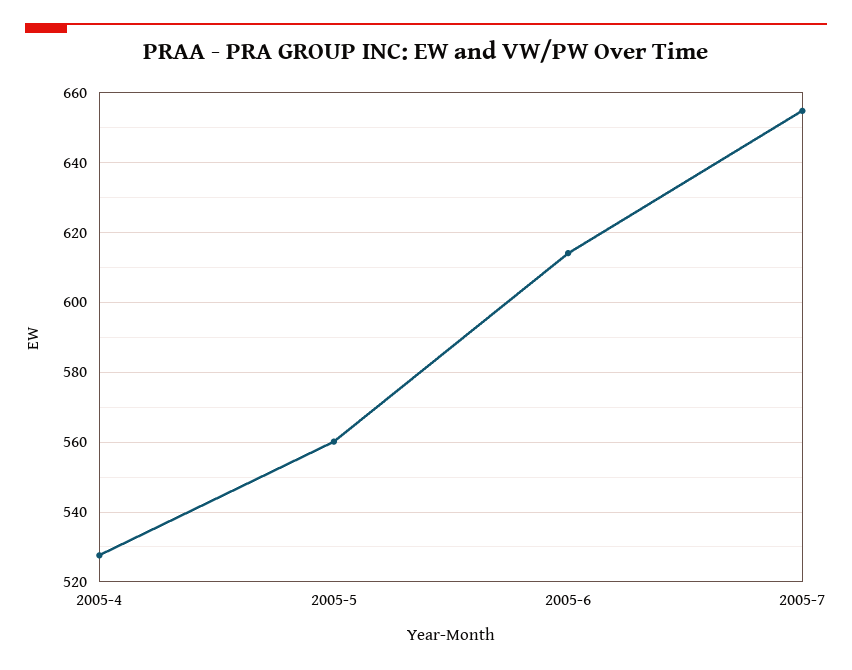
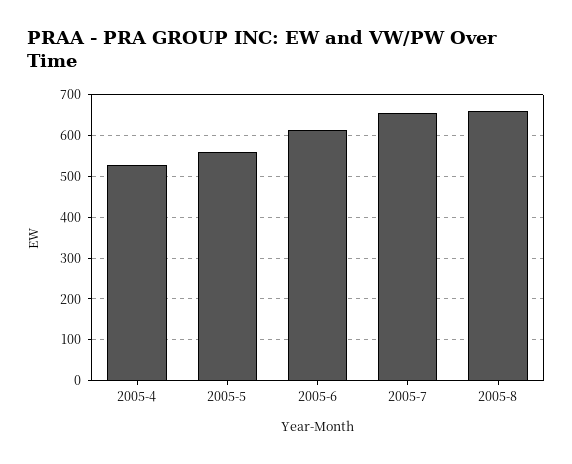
2005-8: none -> 660

